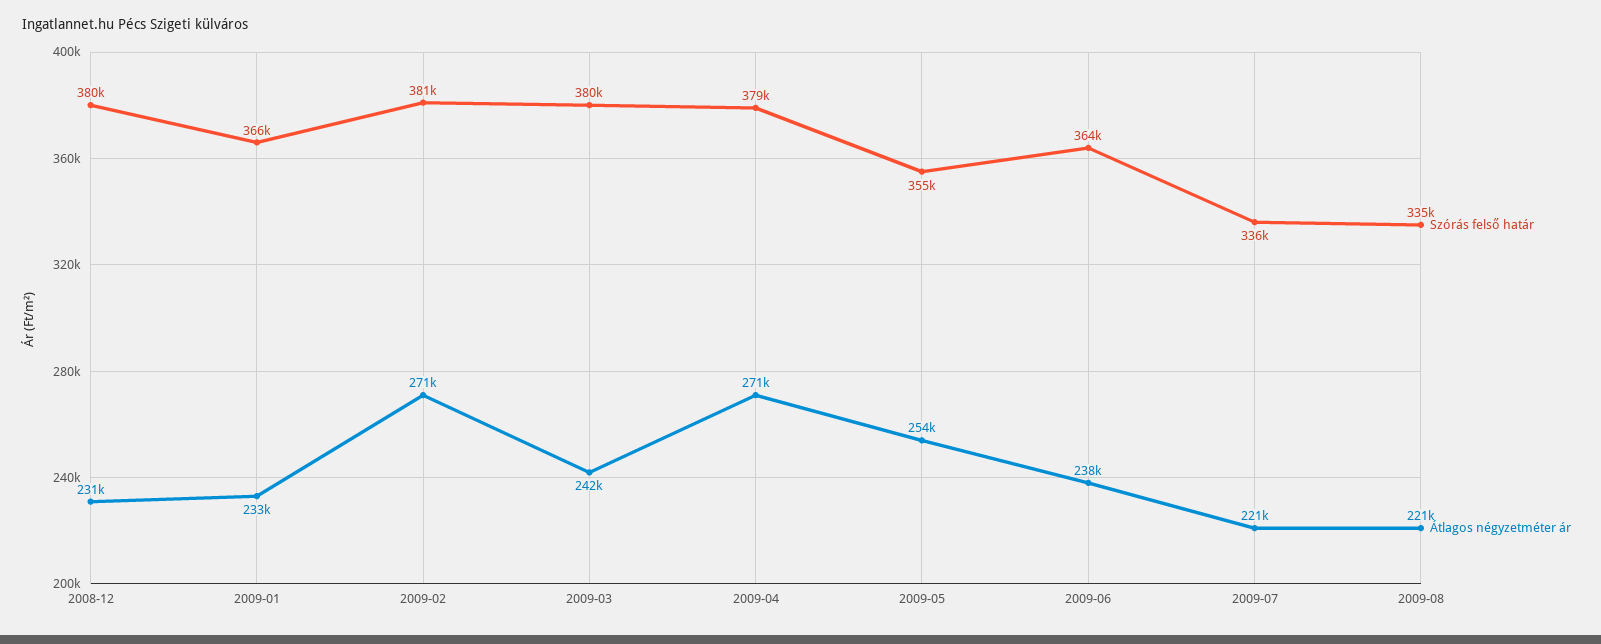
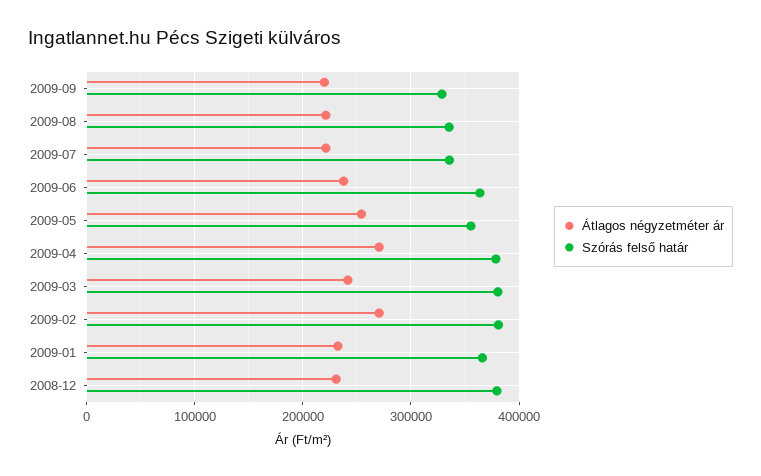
Átlagos négyzetméter ár, 2009-09: none -> 220000
Szórás felső határ, 2009-09: none -> 330000

